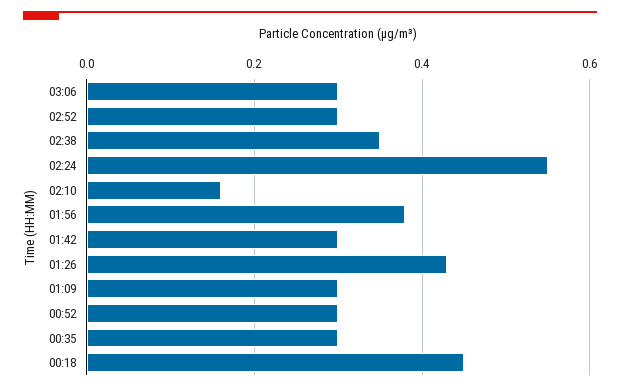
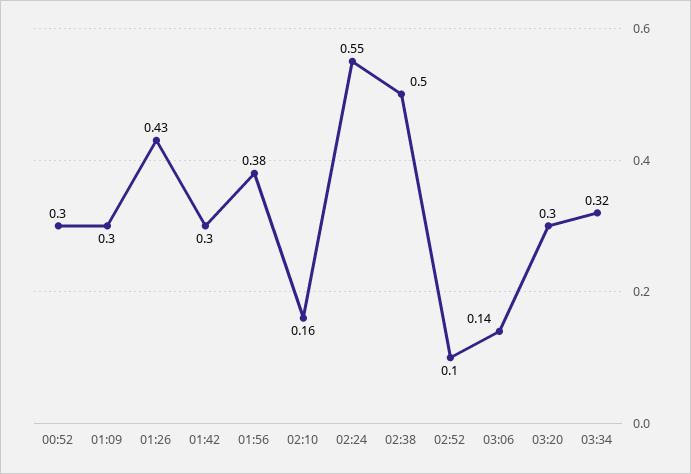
03:06: 0.3 -> 0.14
02:52: 0.3 -> 0.1
02:38: 0.35 -> 0.5
00:35: 0.3 -> none
00:18: 0.45 -> none
03:20: none -> 0.3
03:34: none -> 0.32

